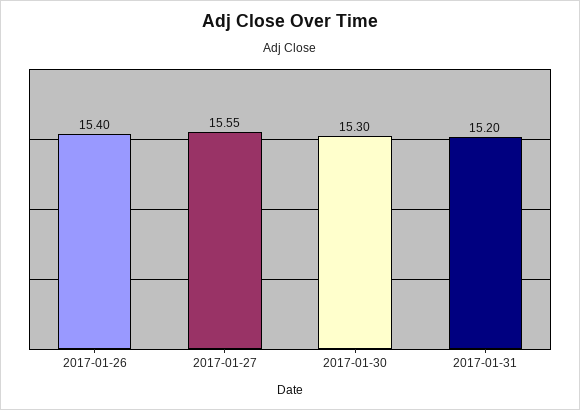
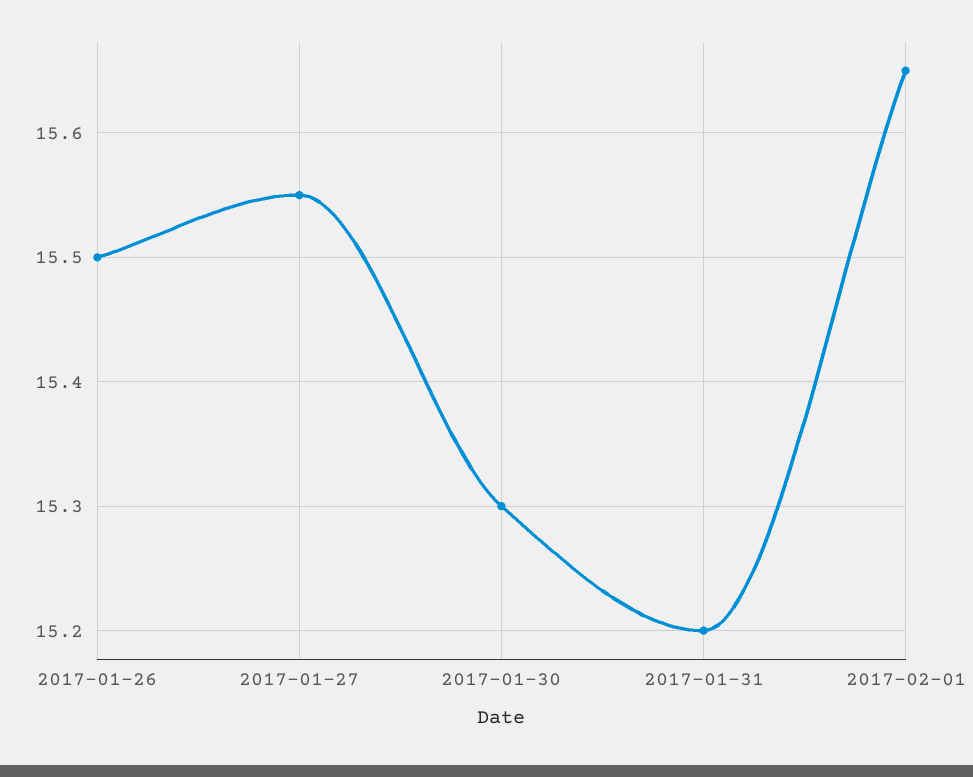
2017-01-26: 15.4 -> 15.5
2017-02-01: none -> 15.65

